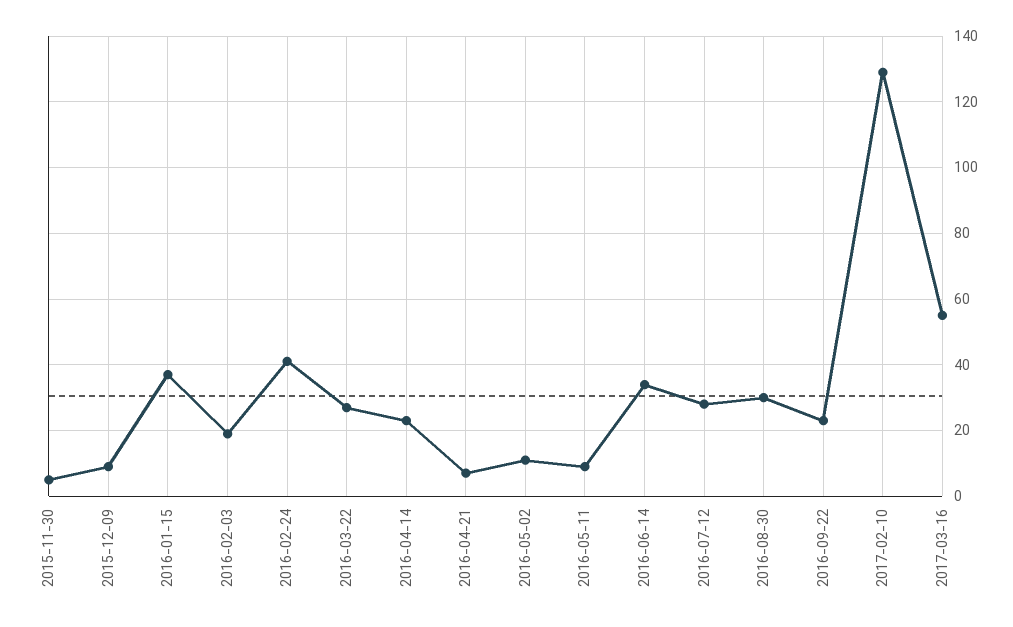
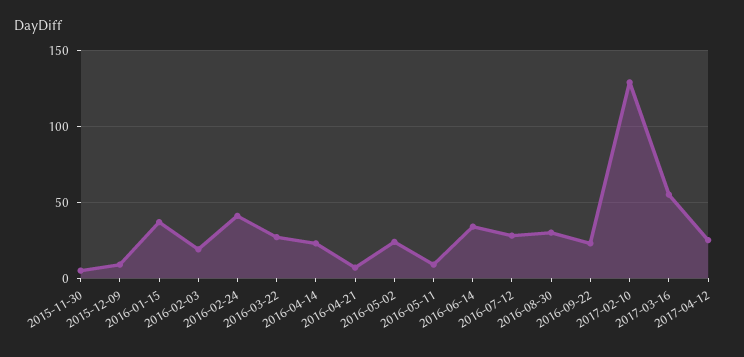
2016-05-02: 10 -> 25
2017-04-12: none -> 25

